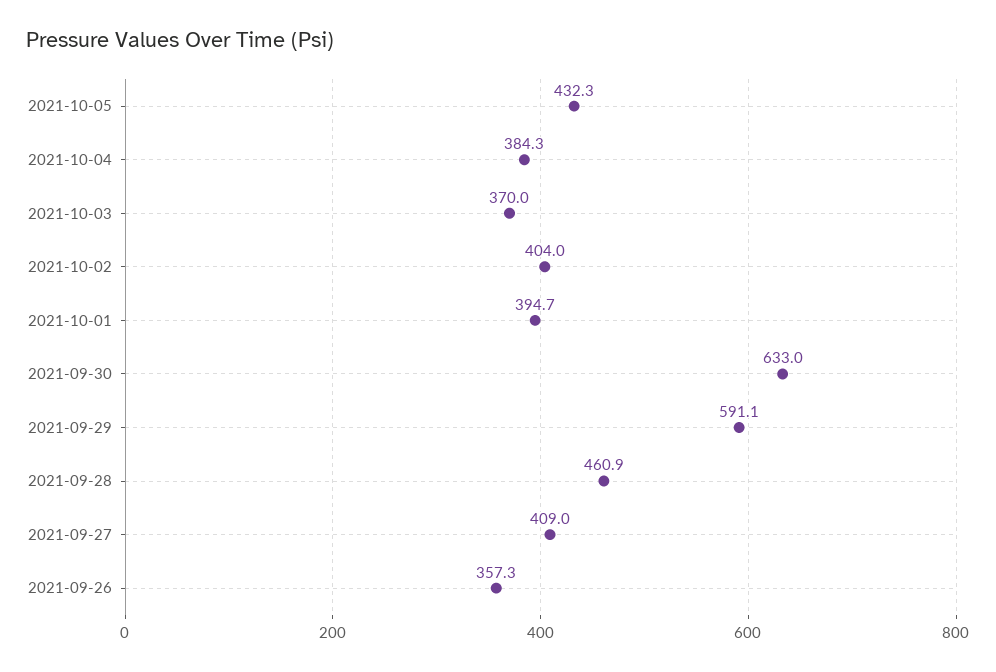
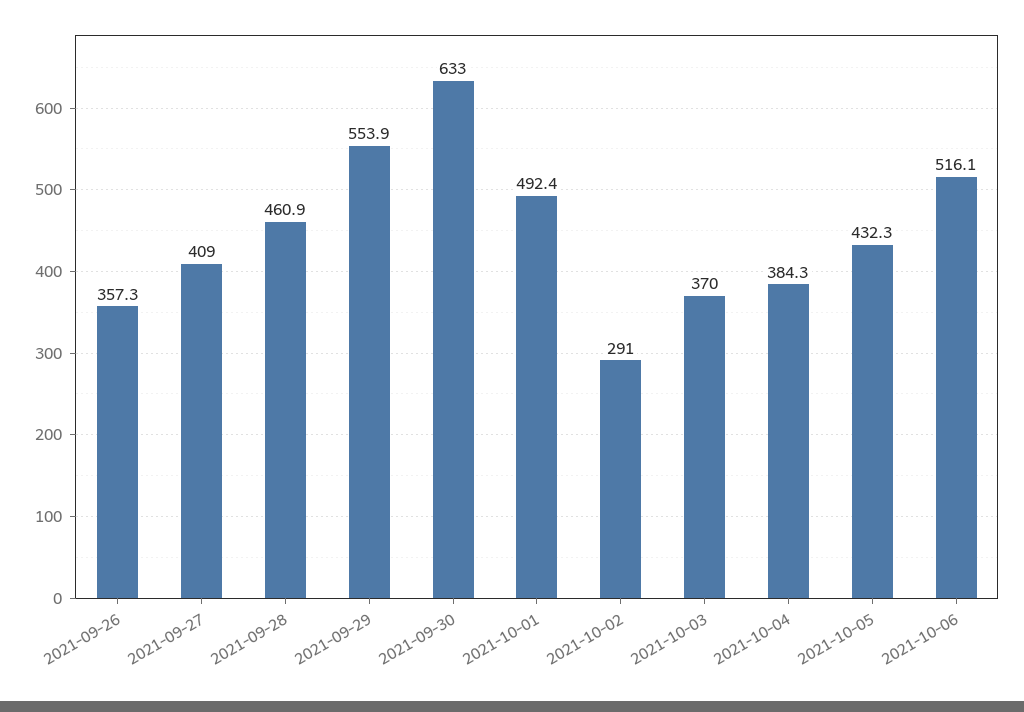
2021-10-02: 404 -> 291
2021-10-01: 394.7 -> 492.4
2021-09-29: 591.1 -> 553.9
2021-10-06: none -> 516.1

